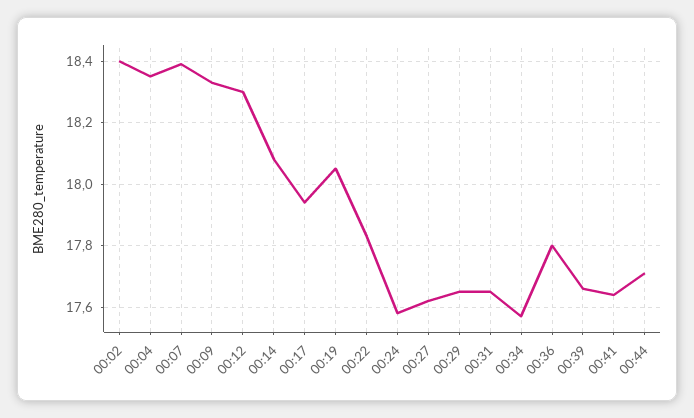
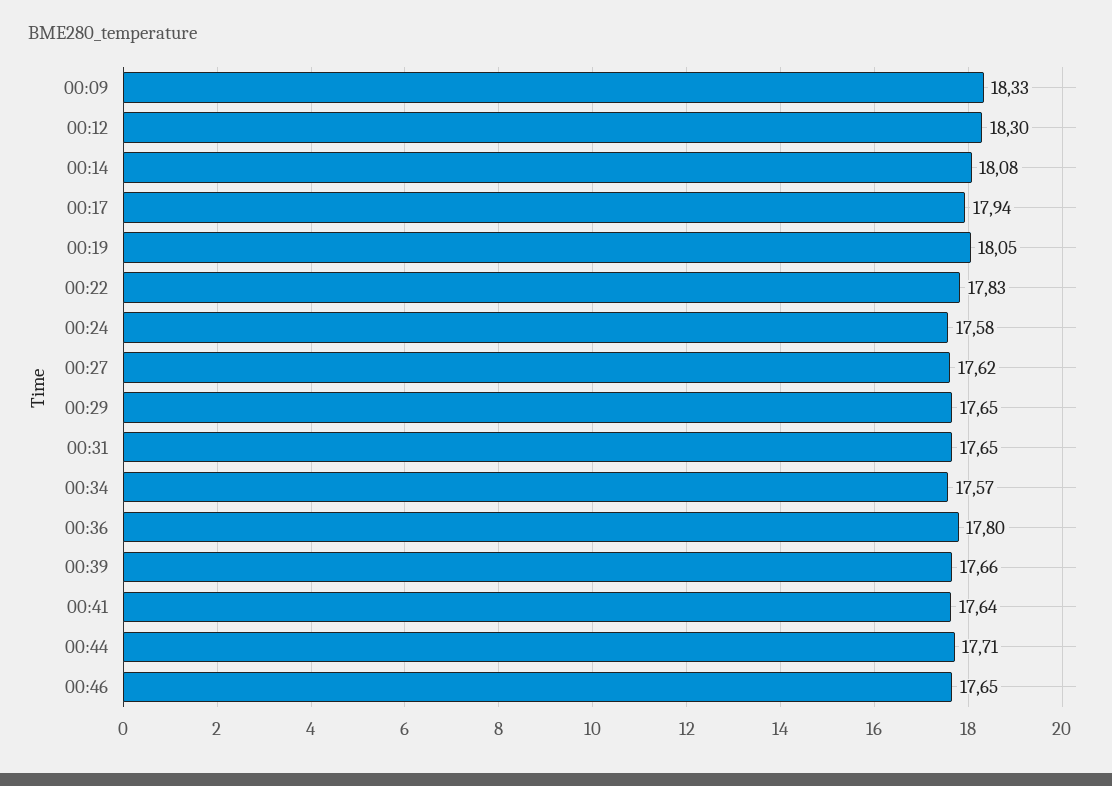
00:02: 18.4 -> none
00:04: 18.35 -> none
00:07: 18.4 -> none
00:46: none -> 17.65

